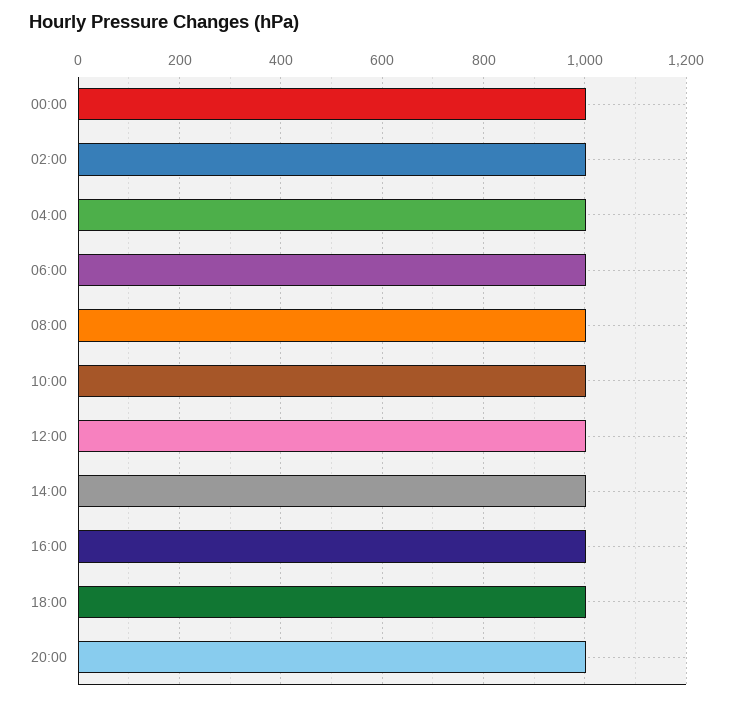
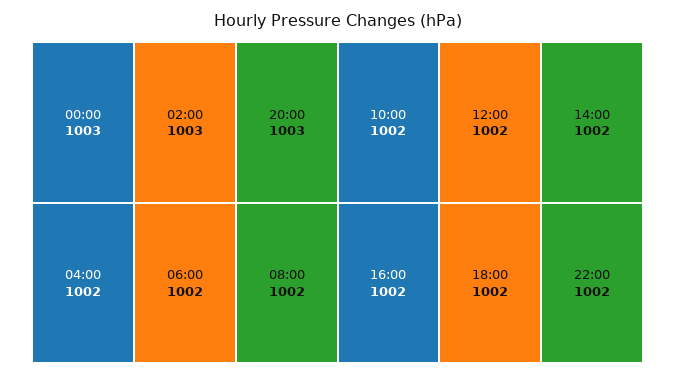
22:00: none -> 1002

